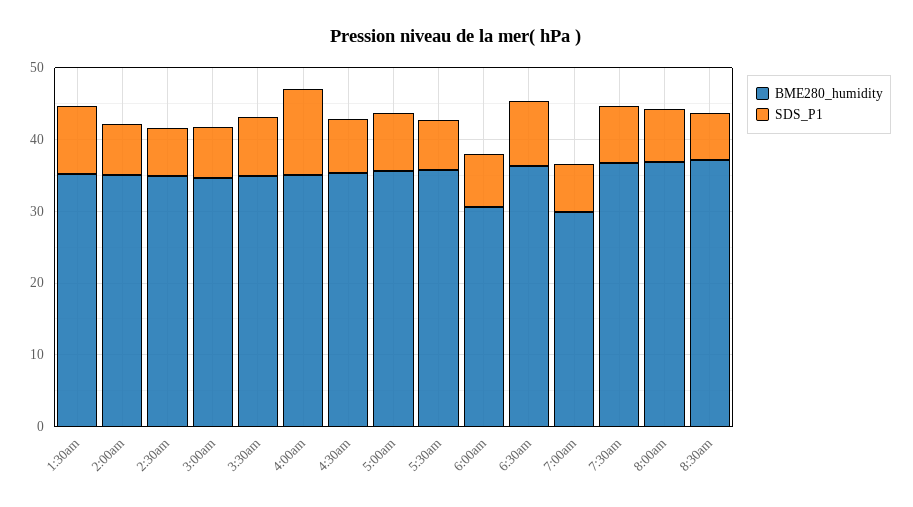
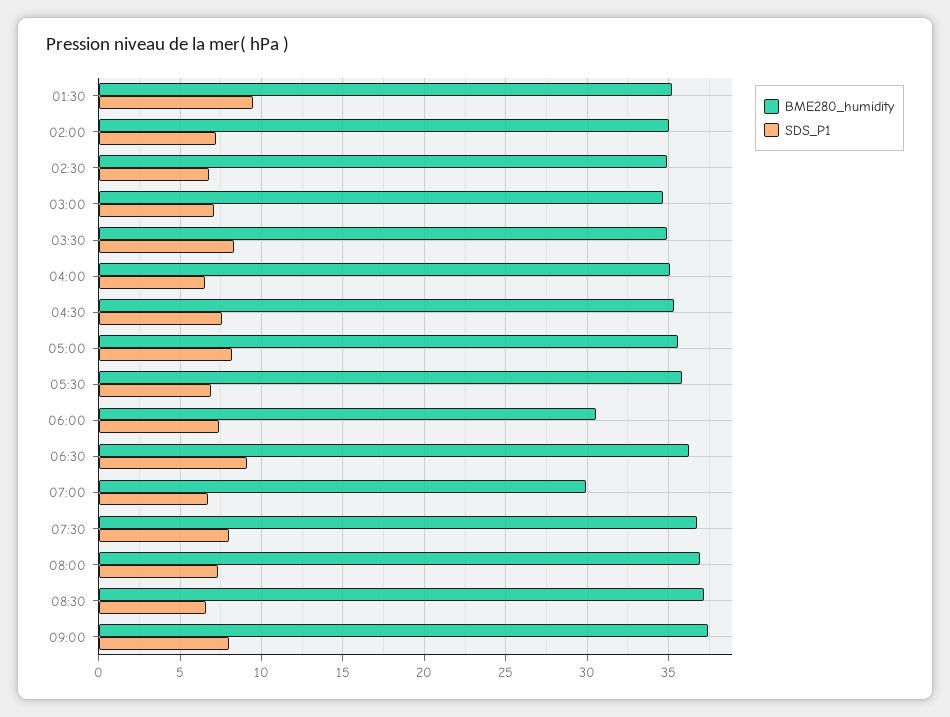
SDS_P1, 4:00am: 12 -> 6.5
BME280_humidity, 09:00: none -> 37.5
SDS_P1, 09:00: none -> 8

